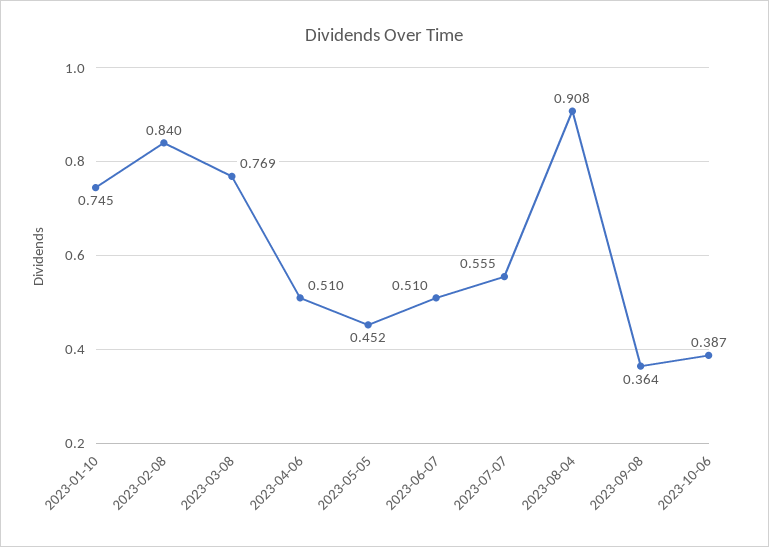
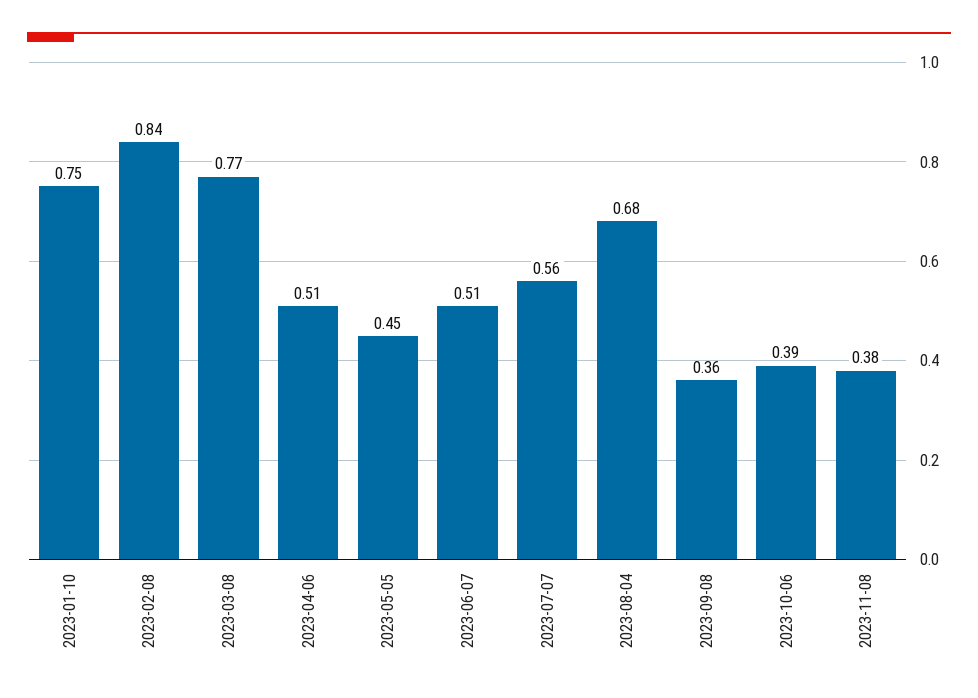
2023-08-04: 0.908 -> 0.68
2023-11-08: none -> 0.38

